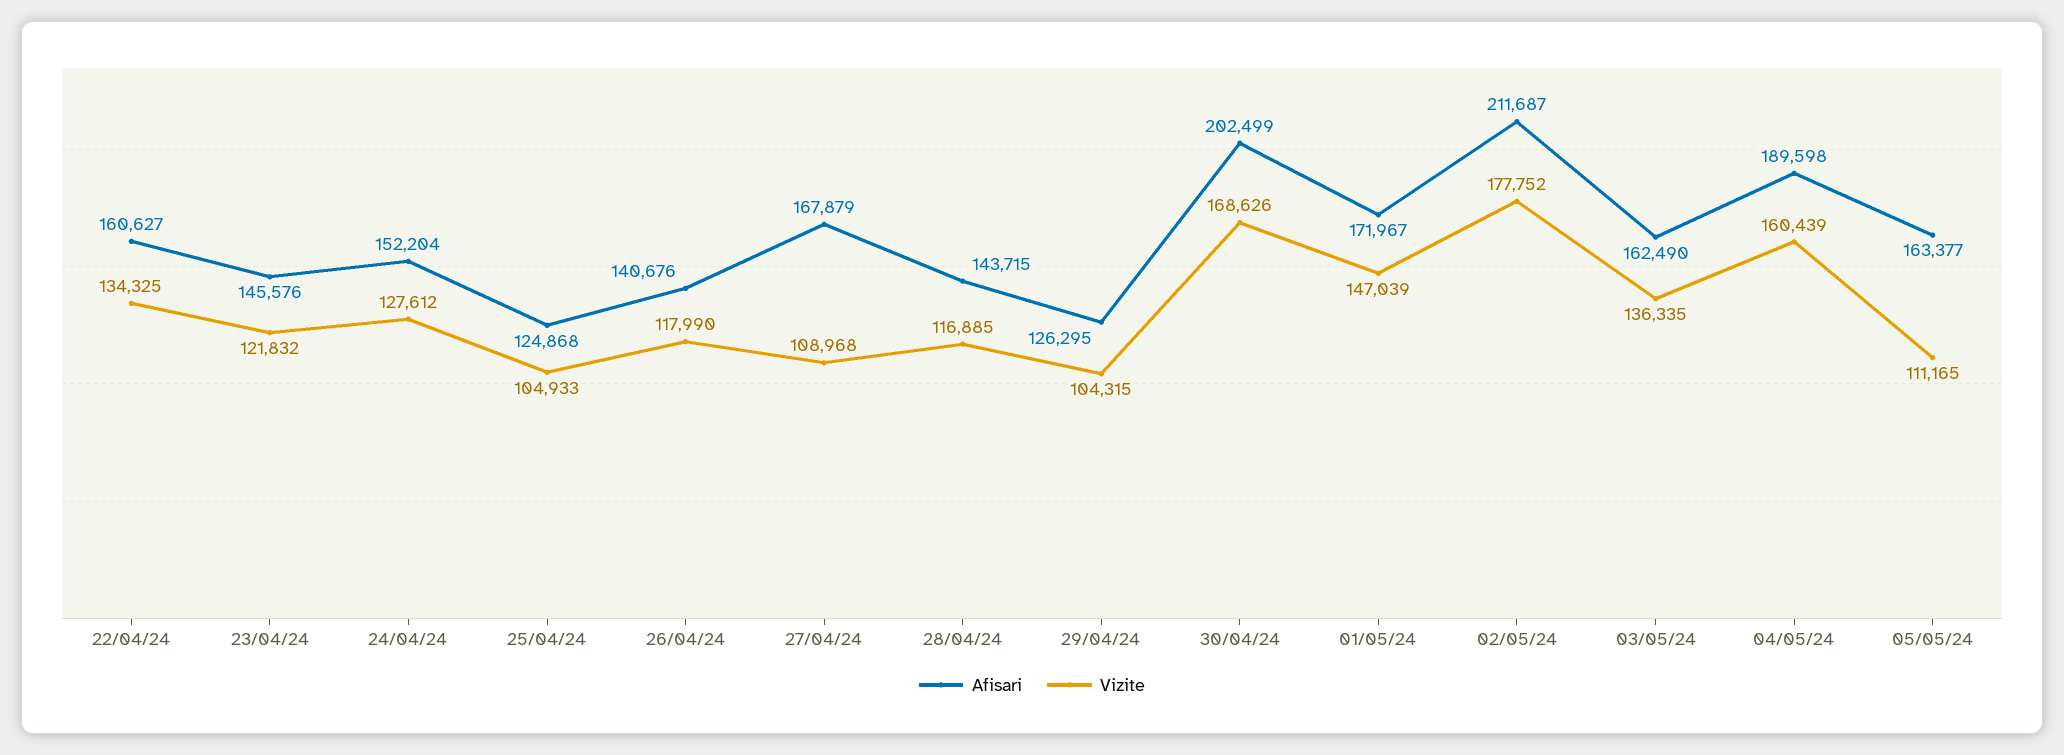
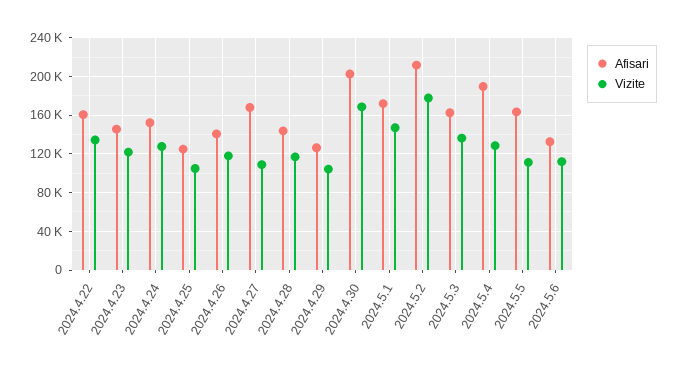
Vizite, 04/05/24: 160439 -> 130000
Afisari, 2024.5.6: none -> 130000
Vizite, 2024.5.6: none -> 110000

